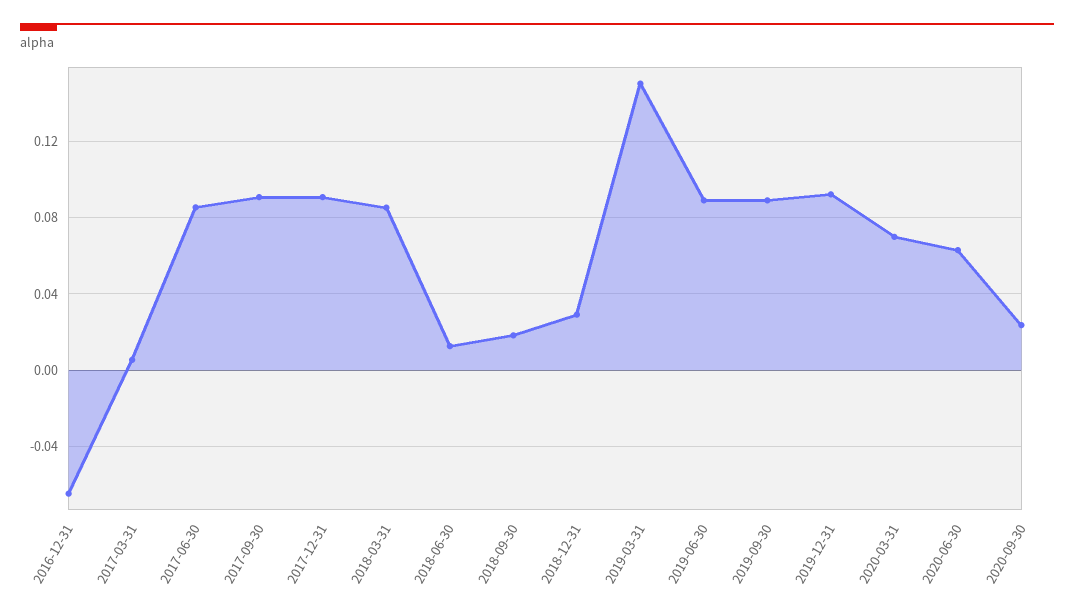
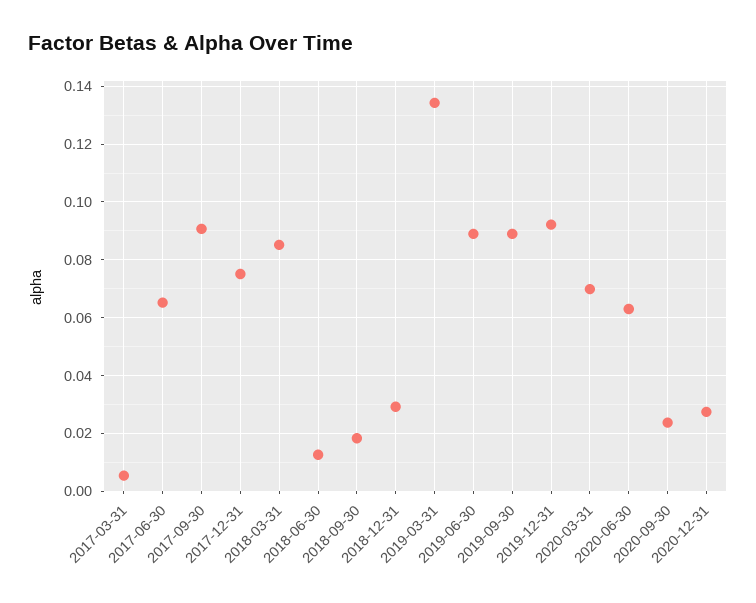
2016-12-31: -0.065 -> none
2017-06-30: 0.085 -> 0.065
2017-12-31: 0.09 -> 0.075
2019-03-31: 0.15 -> 0.135
2020-12-31: none -> 0.0275

